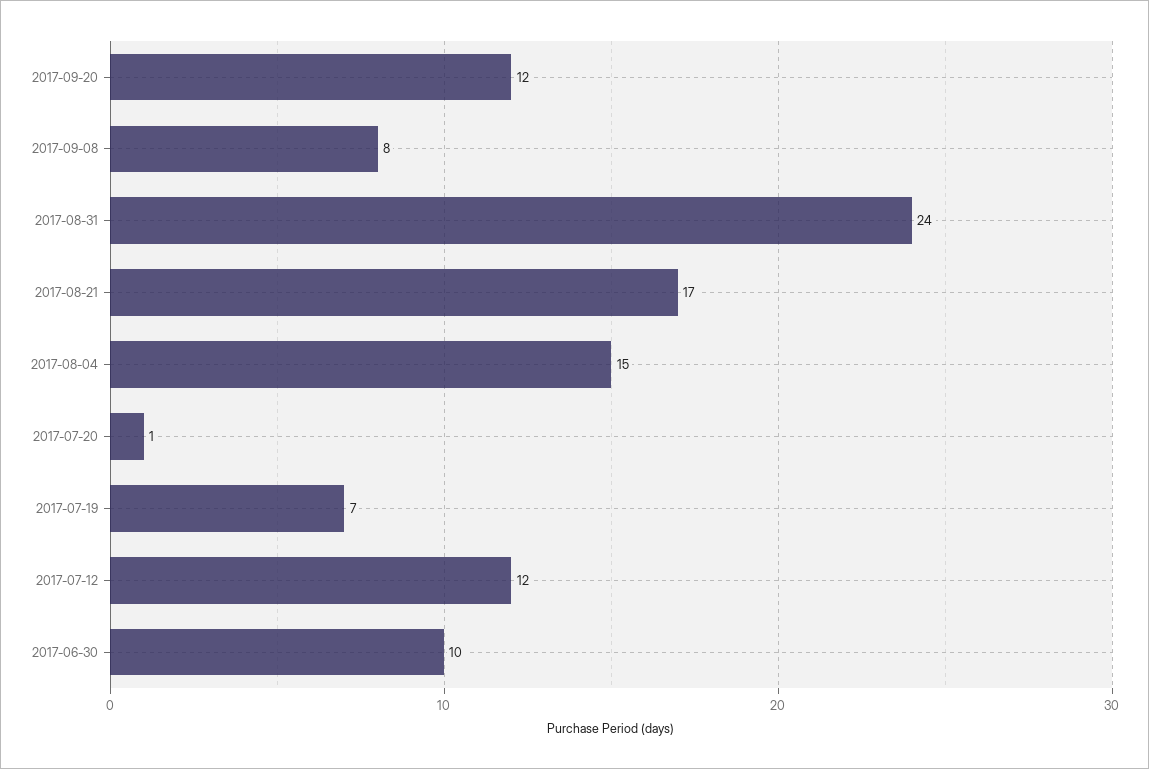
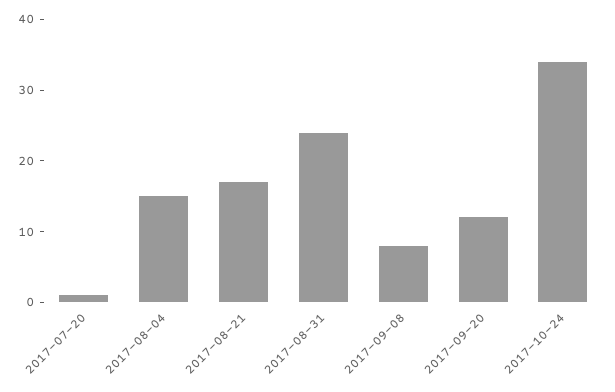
2017-07-19: 7 -> none
2017-07-12: 12 -> none
2017-06-30: 10 -> none
2017-10-24: none -> 35

